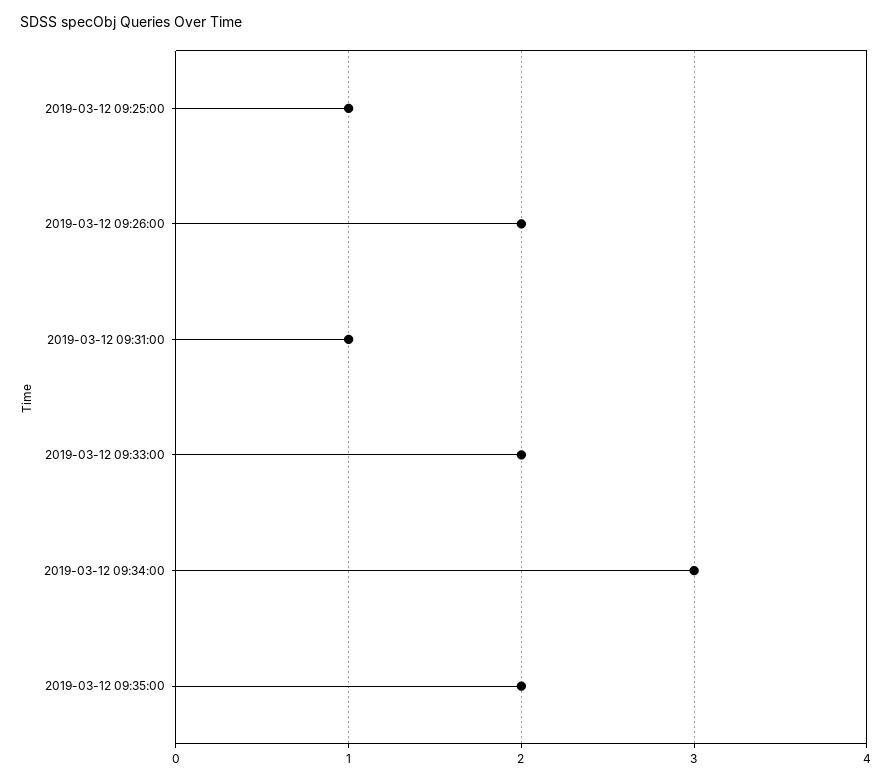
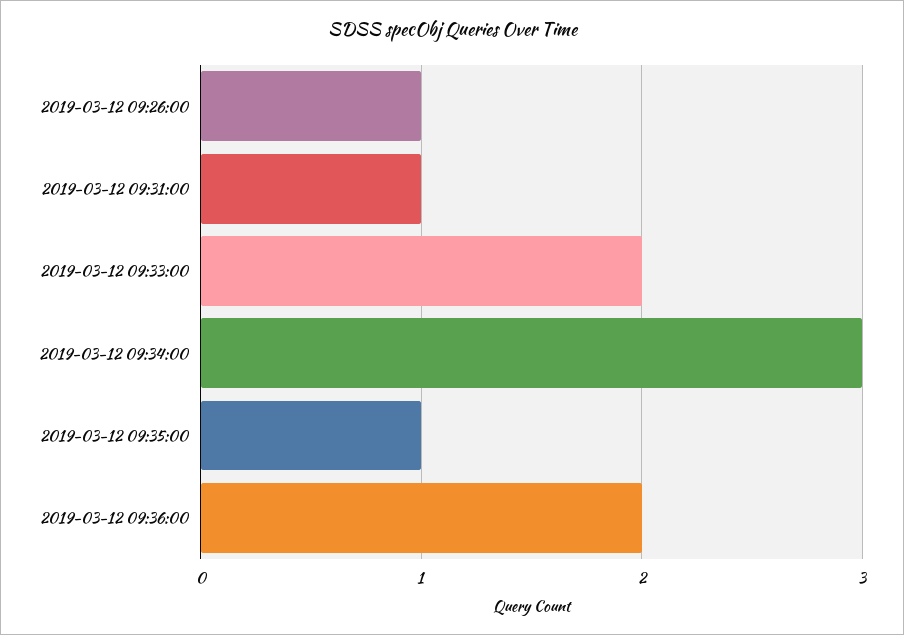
2019-03-12 09:25:00: 1 -> none
2019-03-12 09:26:00: 2 -> 1
2019-03-12 09:35:00: 2 -> 1
2019-03-12 09:36:00: none -> 2

